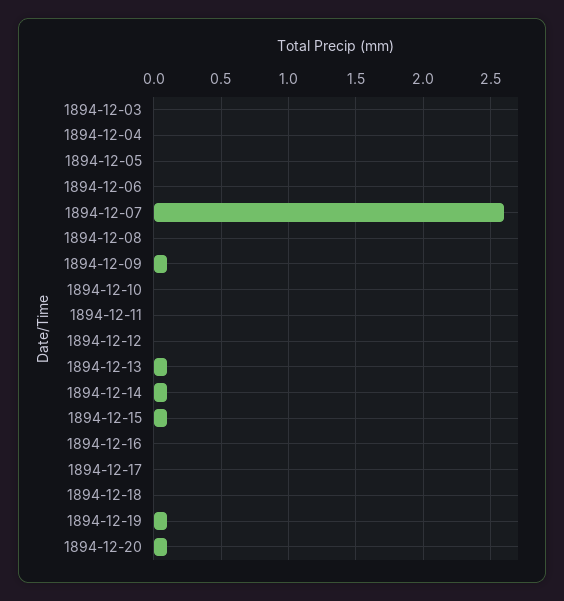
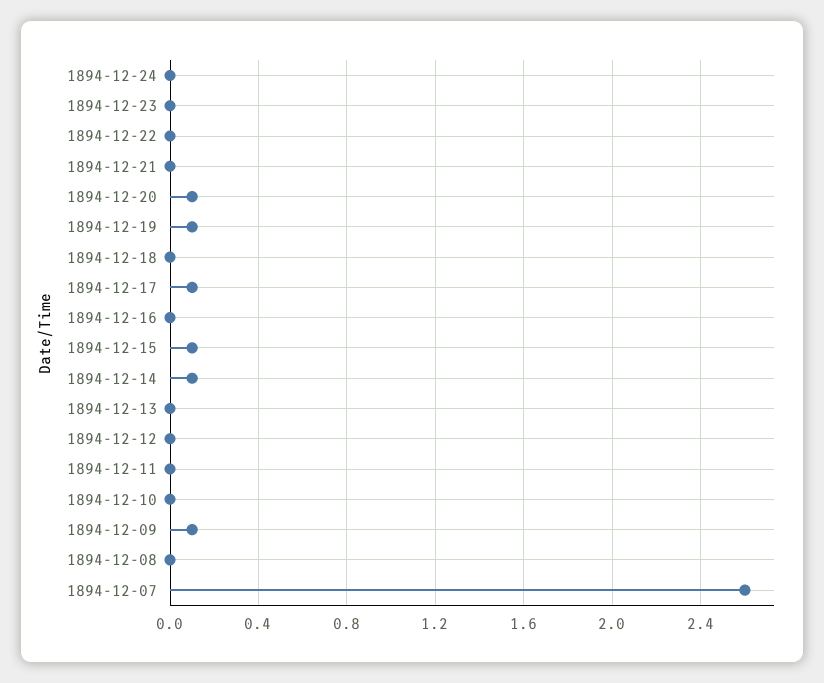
1894-12-03: 0 -> none
1894-12-04: 0 -> none
1894-12-05: 0 -> none
1894-12-06: 0 -> none
1894-12-13: 0.1 -> 0
1894-12-17: 0 -> 0.1
1894-12-24: none -> 0
1894-12-23: none -> 0
1894-12-22: none -> 0
1894-12-21: none -> 0

